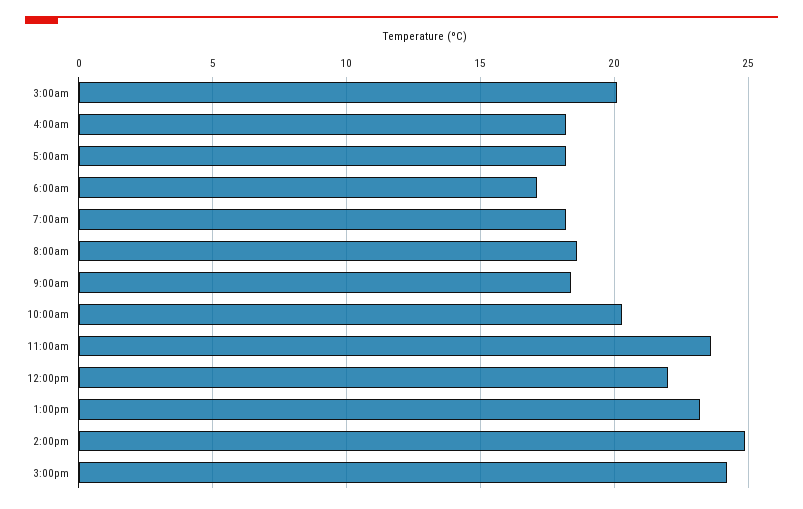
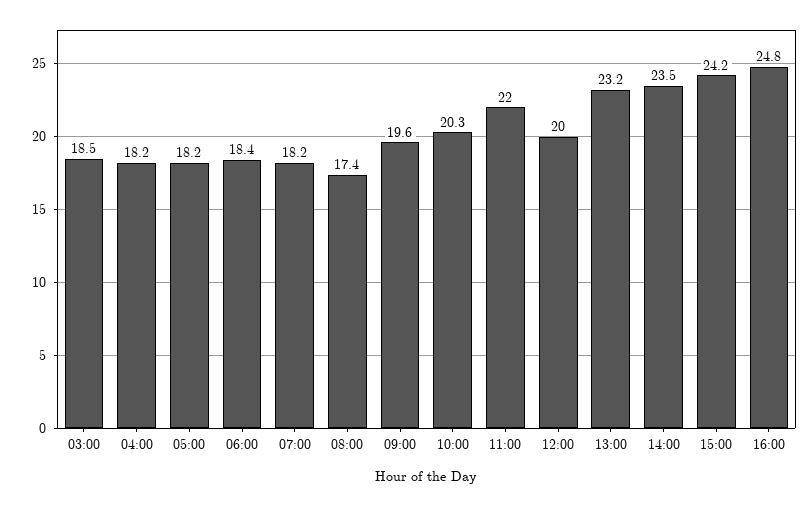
3:00am: 20 -> 18.5
6:00am: 17 -> 18.4
8:00am: 18.5 -> 17.4
9:00am: 18.5 -> 19.6
11:00am: 23.5 -> 22
12:00pm: 22 -> 20
2:00pm: 25 -> 23.5
16:00: none -> 24.8

